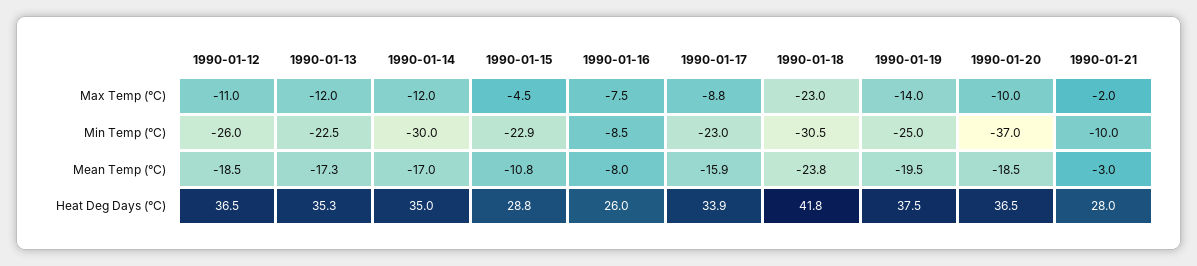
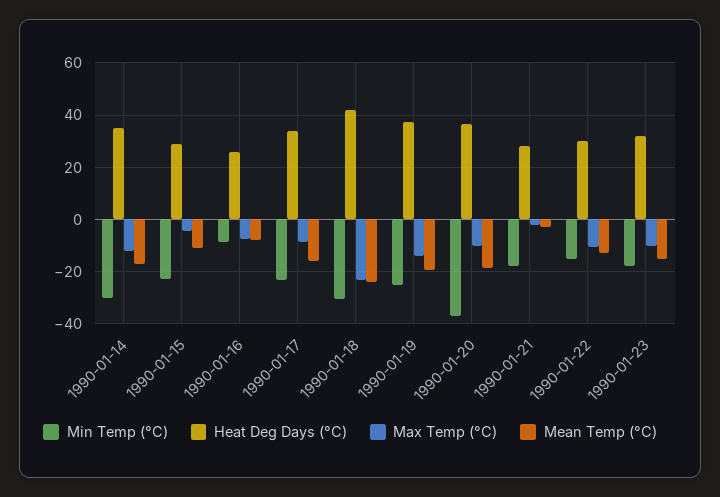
Max Temp (°C), 1990-01-12: -11 -> none
Max Temp (°C), 1990-01-13: -12 -> none
Min Temp (°C), 1990-01-12: -26 -> none
Min Temp (°C), 1990-01-13: -22.5 -> none
Min Temp (°C), 1990-01-21: -10 -> -17.5
Mean Temp (°C), 1990-01-12: -18.5 -> none
Mean Temp (°C), 1990-01-13: -17.3 -> none
Heat Deg Days (°C), 1990-01-12: 36.5 -> none
Heat Deg Days (°C), 1990-01-13: 35.3 -> none
Min Temp (°C), 1990-01-22: none -> -15
Heat Deg Days (°C), 1990-01-22: none -> 30
Max Temp (°C), 1990-01-22: none -> -10
Mean Temp (°C), 1990-01-22: none -> -12.5
Min Temp (°C), 1990-01-23: none -> -17.5
Heat Deg Days (°C), 1990-01-23: none -> 32.5
Max Temp (°C), 1990-01-23: none -> -10
Mean Temp (°C), 1990-01-23: none -> -15

